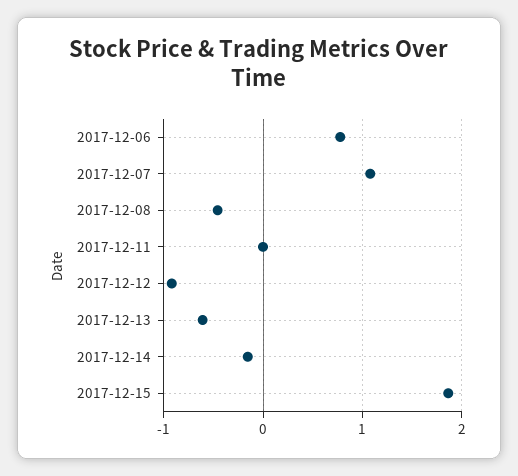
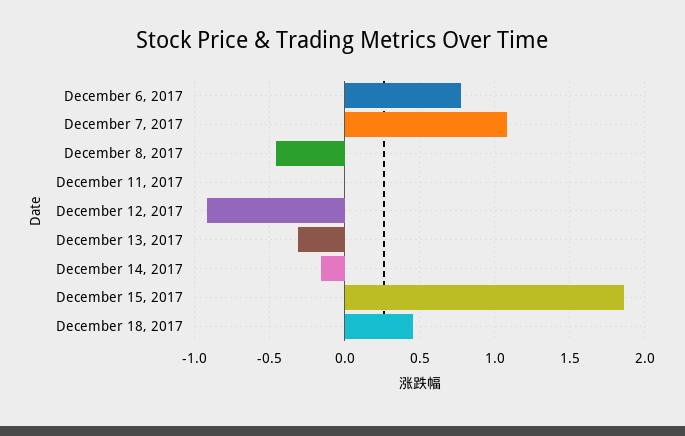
2017-12-13: -0.6 -> -0.3
December 18, 2017: none -> 0.45

